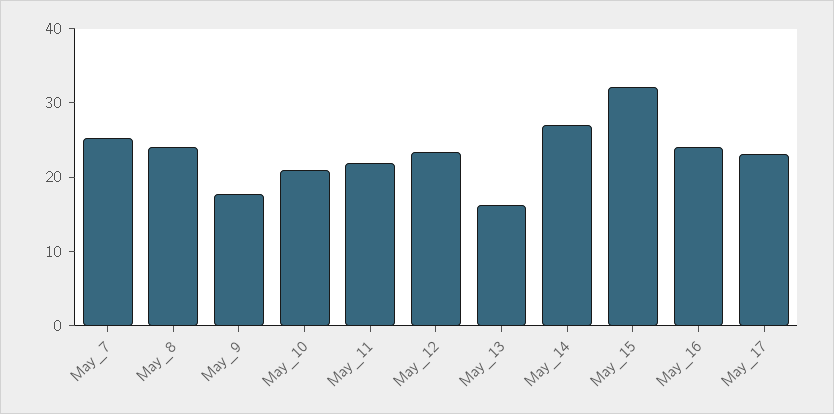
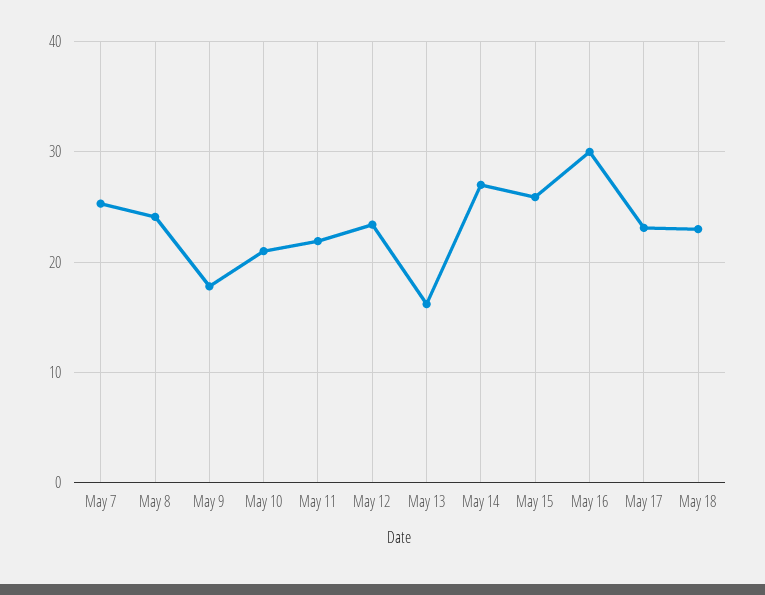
May_15: 32 -> 26
May_16: 24 -> 30
May 18: none -> 23

